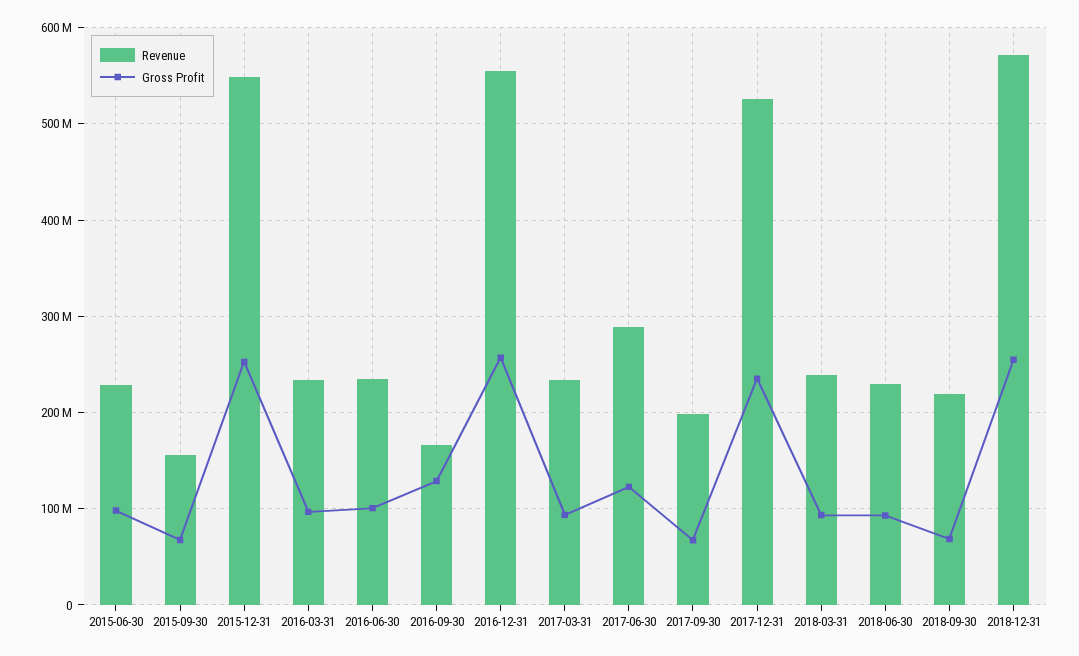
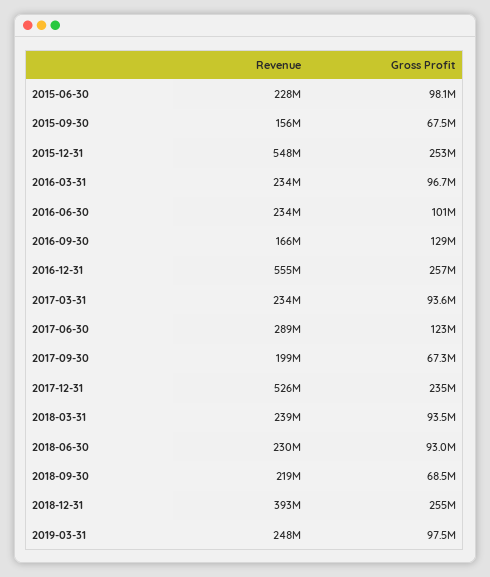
Revenue, 2018-12-31: 570000000 -> 393000000
Revenue, 2019-03-31: none -> 248000000
Gross Profit, 2019-03-31: none -> 97500000

